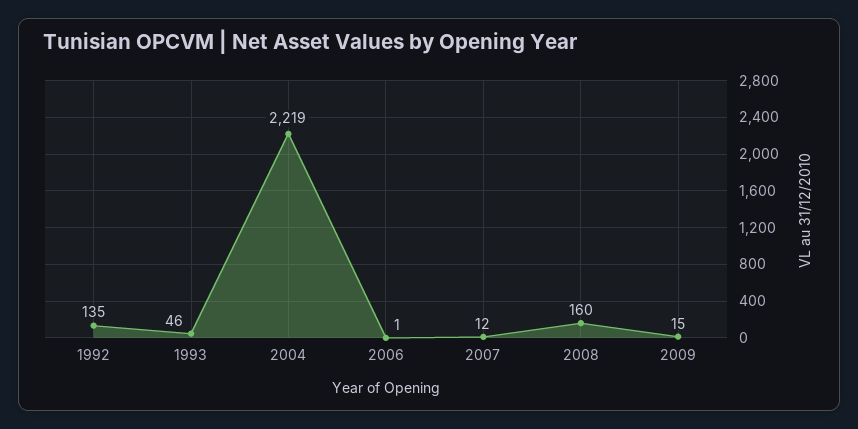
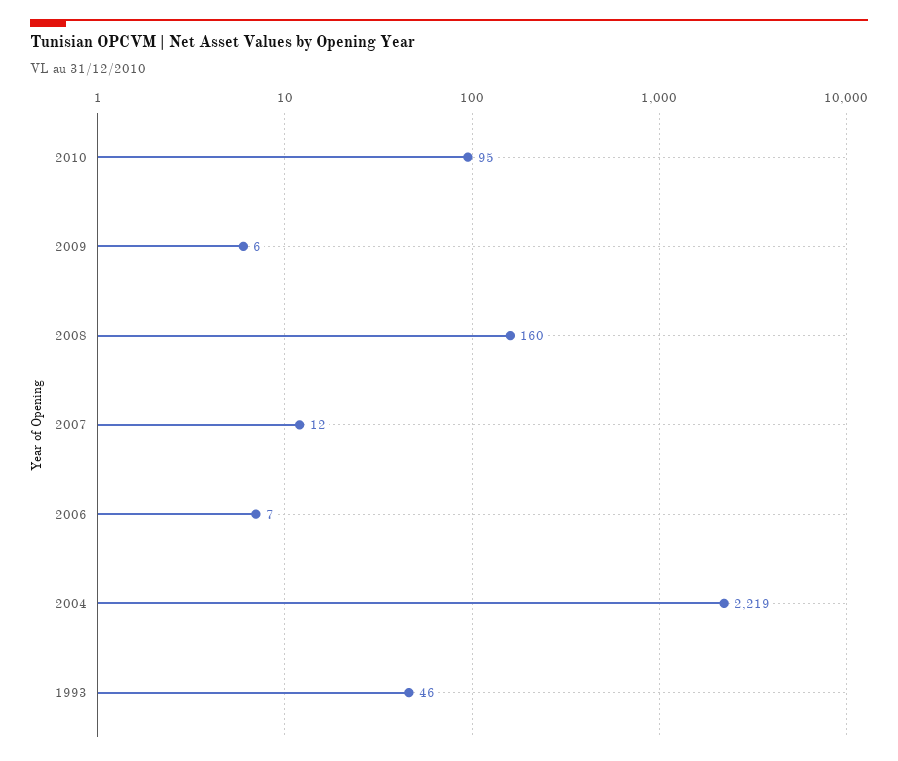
1992: 135 -> none
2006: 1 -> 7
2009: 15 -> 6
2010: none -> 95

